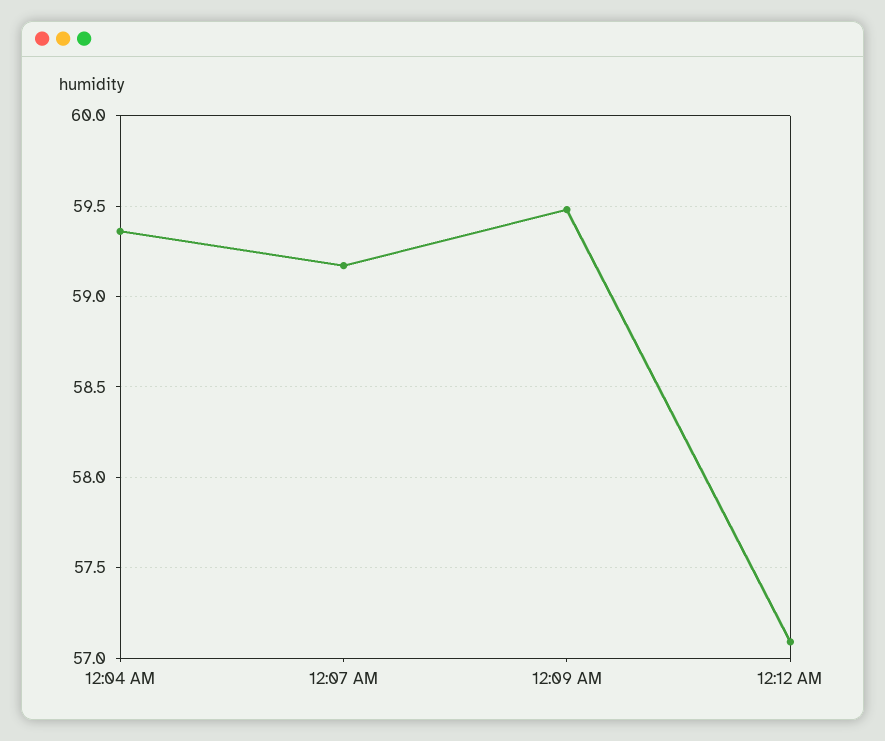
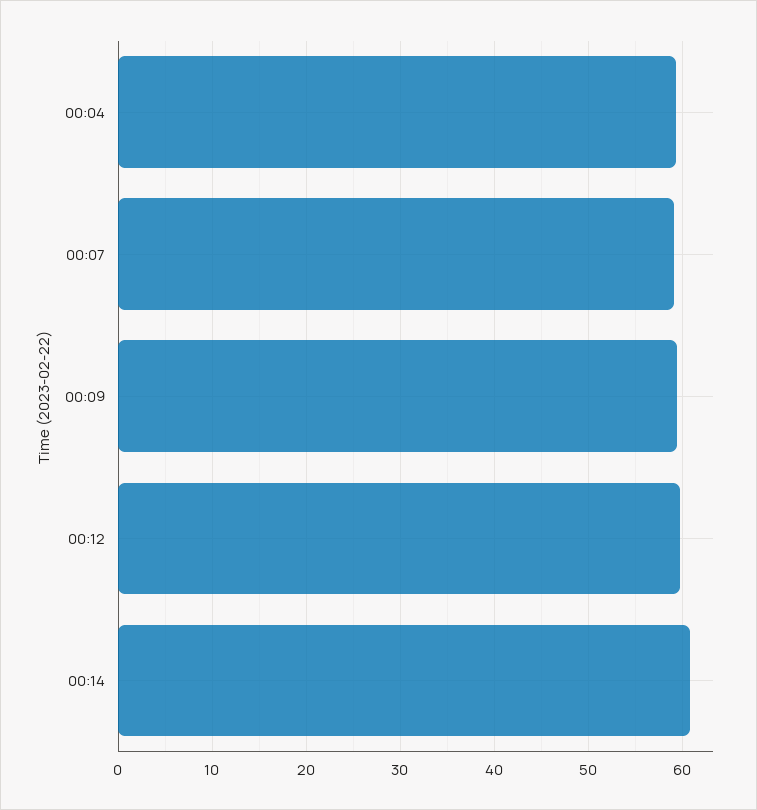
12:12 AM: 57.1 -> 60
00:14: none -> 61

